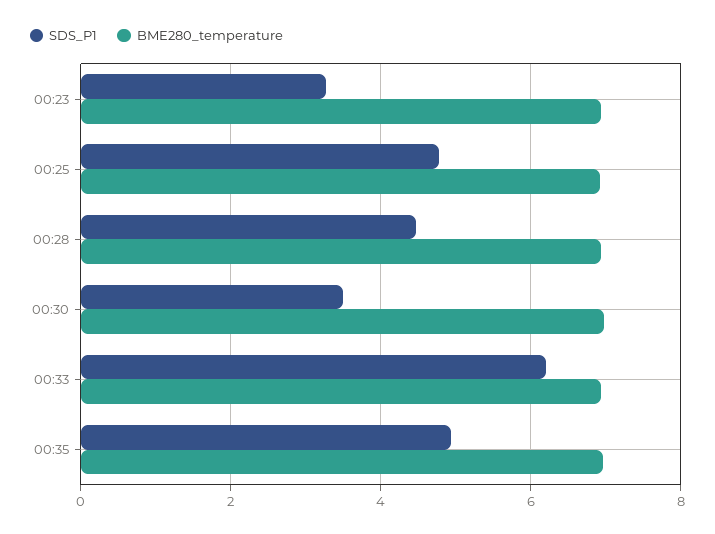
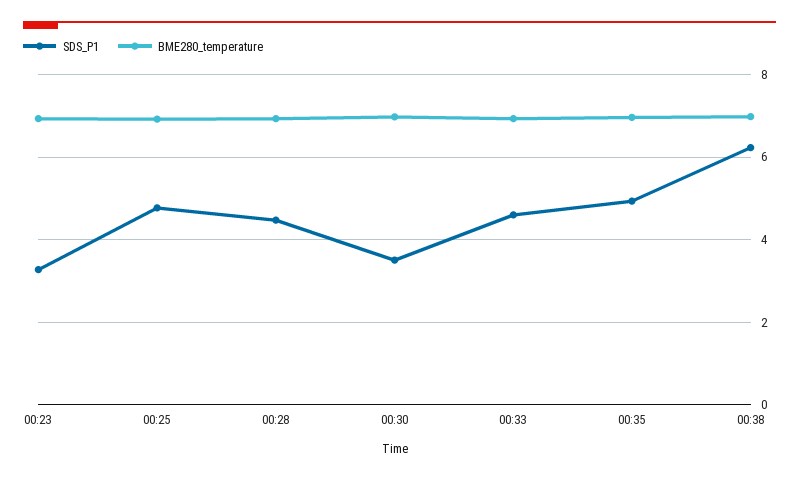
SDS_P1, 00:33: 6.2 -> 4.6
SDS_P1, 00:38: none -> 6.2
BME280_temperature, 00:38: none -> 7

